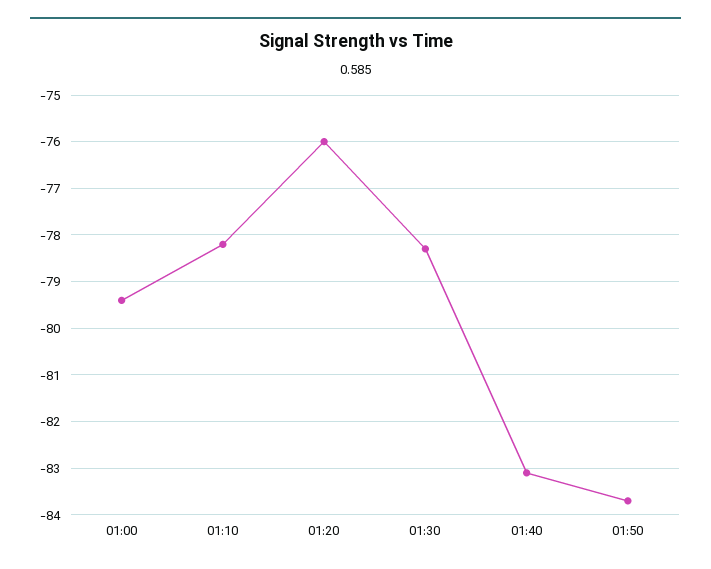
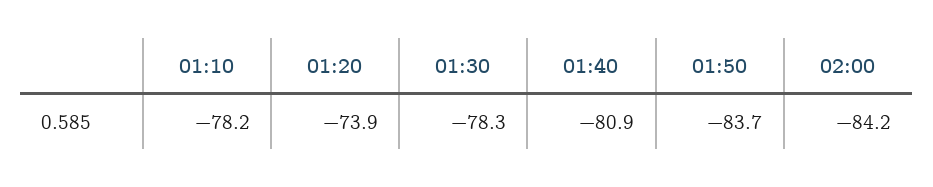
01:00: -79.5 -> none
01:20: -76 -> -73.9
01:40: -83 -> -80.9
02:00: none -> -84.2

